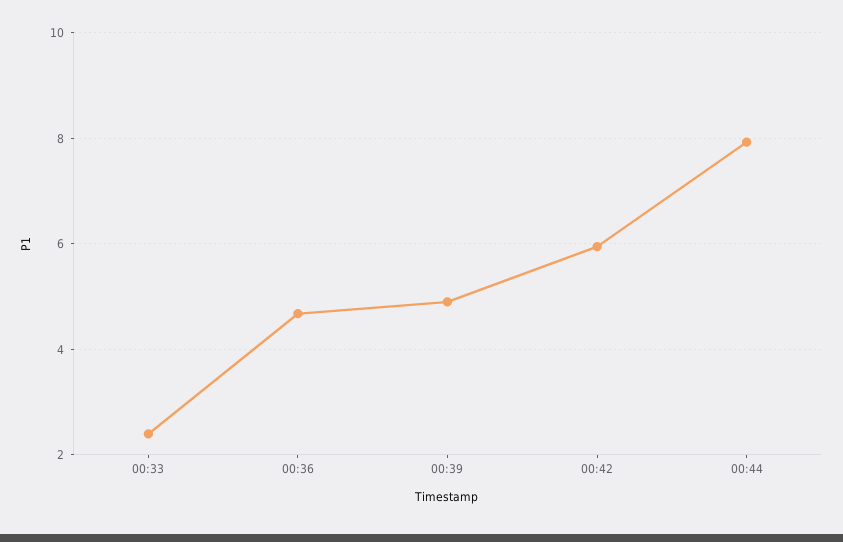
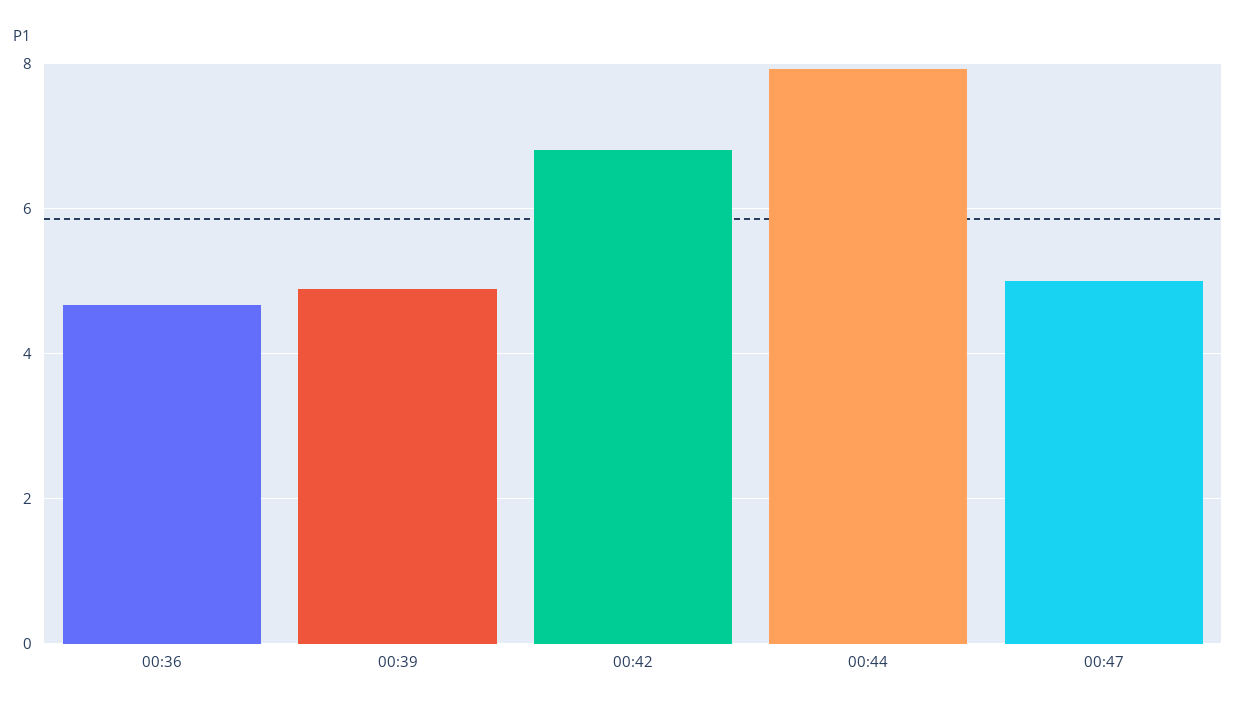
00:33: 2.4 -> none
00:42: 6 -> 6.8
00:47: none -> 5

